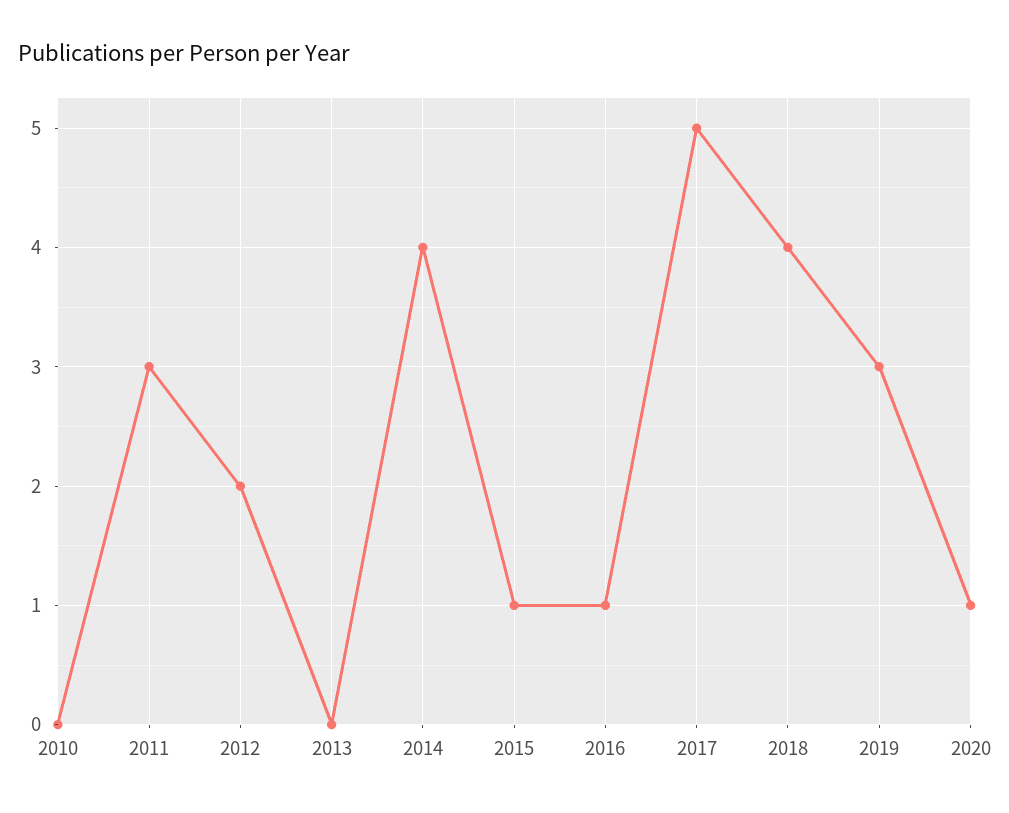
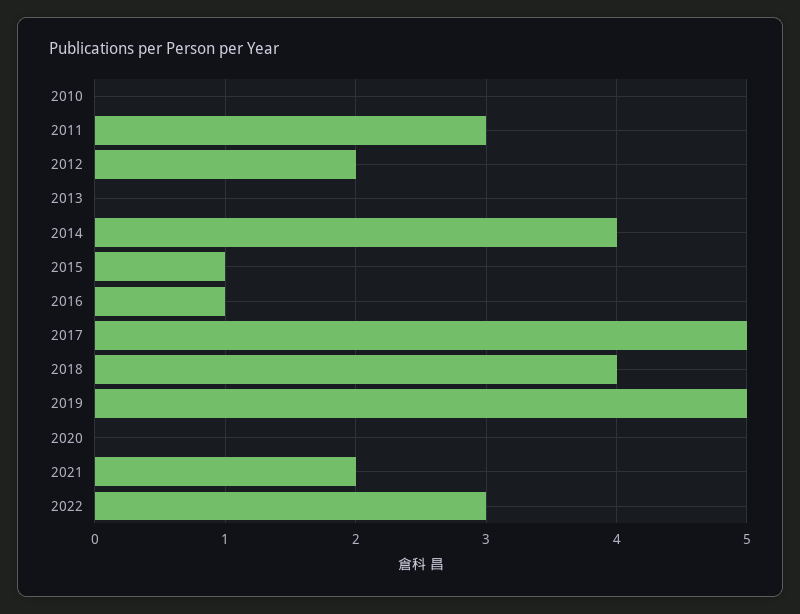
2019: 3 -> 5
2020: 1 -> 0
2021: none -> 2
2022: none -> 3

